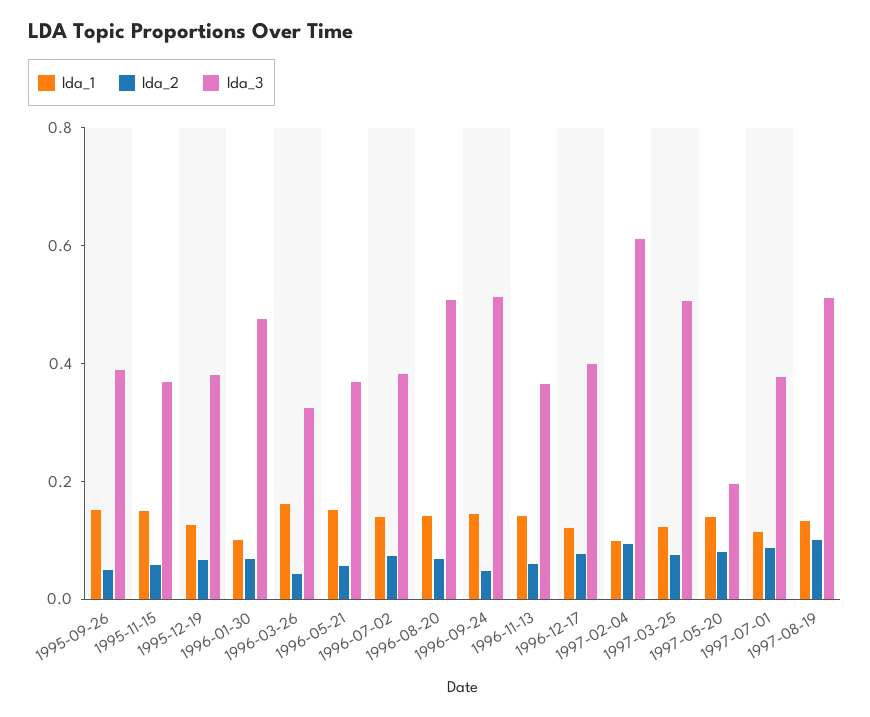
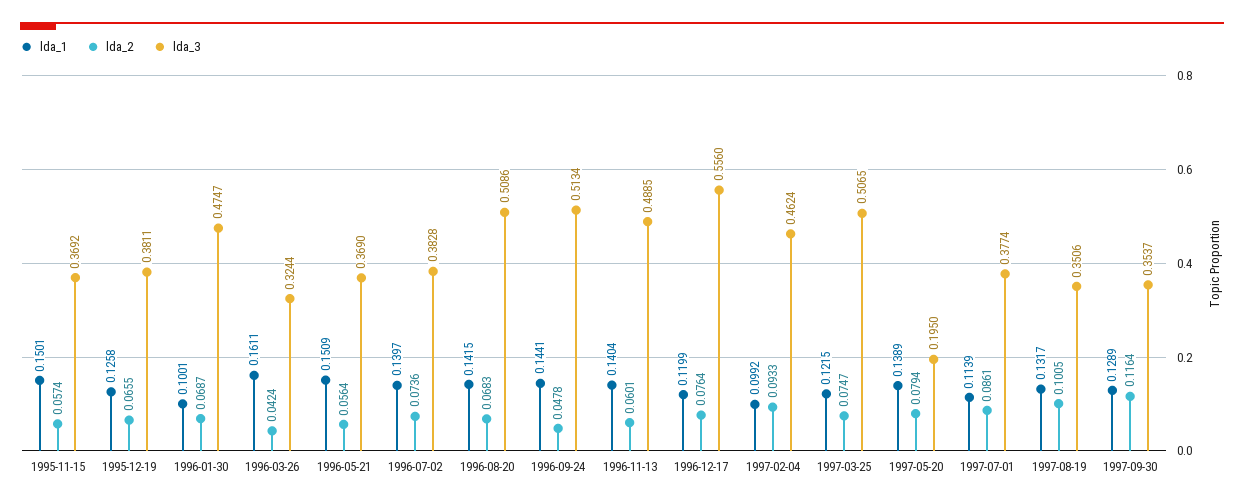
lda_1, 1995-09-26: 0.15 -> none
lda_2, 1995-09-26: 0.05 -> none
lda_3, 1995-09-26: 0.4 -> none
lda_3, 1996-11-13: 0.35 -> 0.4885
lda_3, 1996-12-17: 0.4 -> 0.556
lda_3, 1997-02-04: 0.6 -> 0.4624
lda_3, 1997-08-19: 0.5 -> 0.3506
lda_1, 1997-09-30: none -> 0.1289
lda_2, 1997-09-30: none -> 0.1164
lda_3, 1997-09-30: none -> 0.3537

